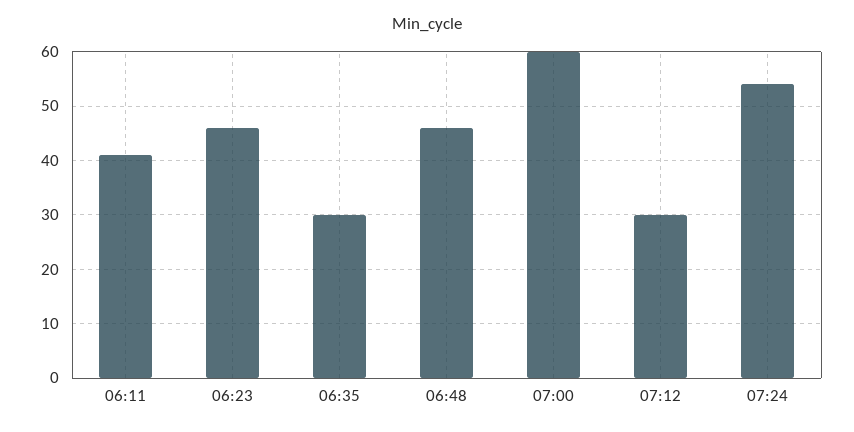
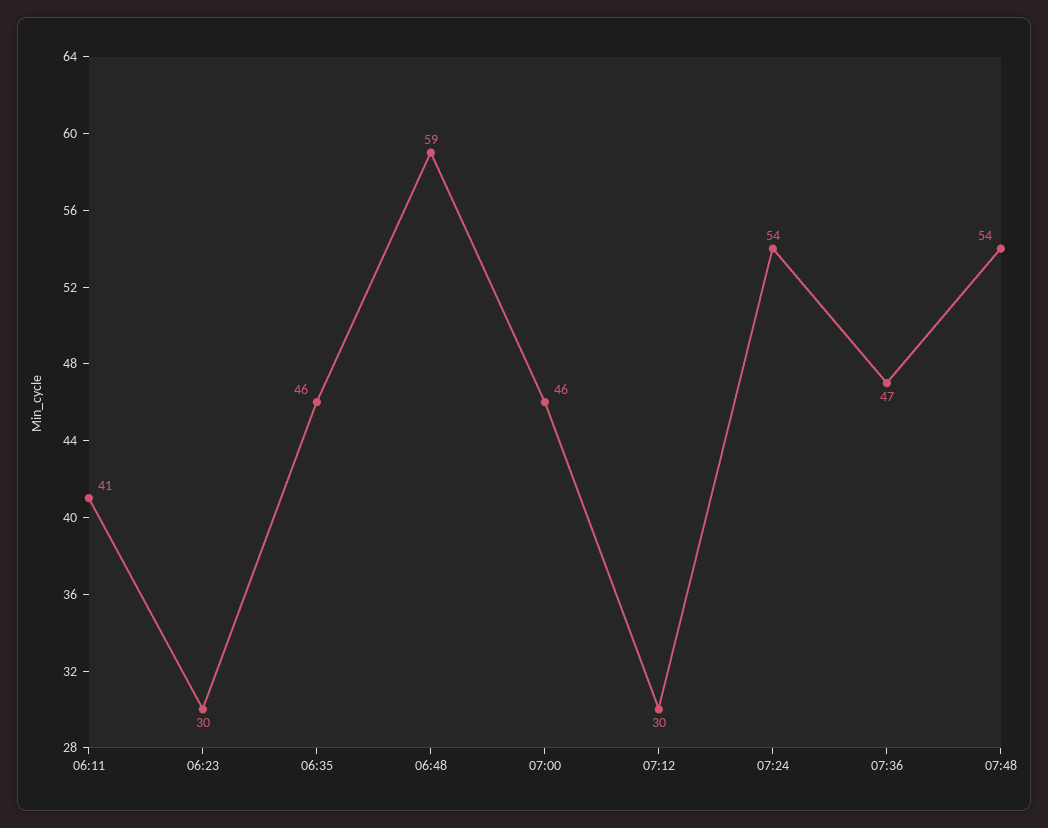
06:23: 45 -> 30
06:35: 30 -> 46
06:48: 45 -> 59
07:00: 60 -> 46
07:36: none -> 47
07:48: none -> 54

